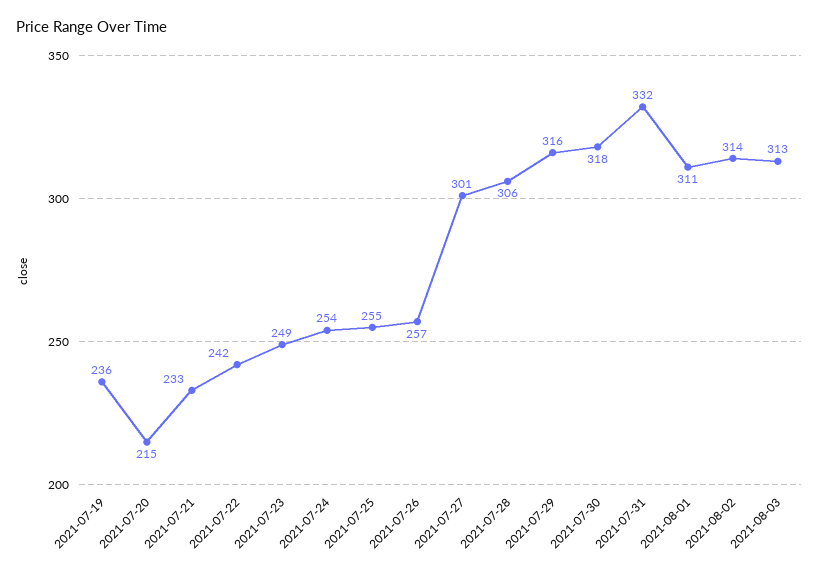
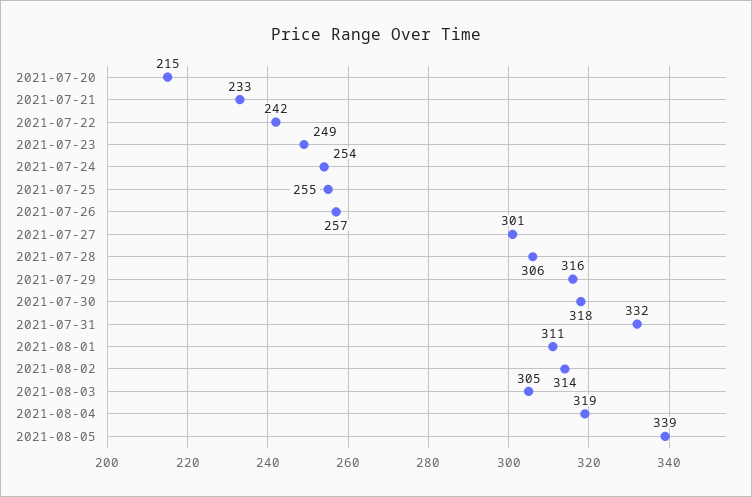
2021-07-19: 236 -> none
2021-08-03: 313 -> 305
2021-08-04: none -> 319
2021-08-05: none -> 339

